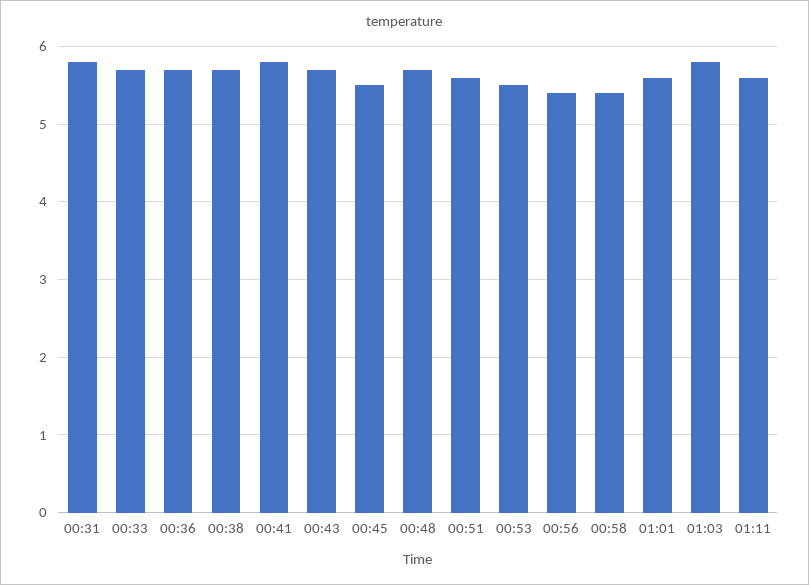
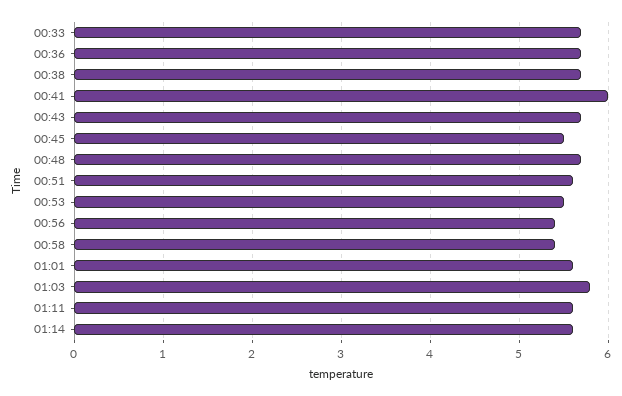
00:31: 5.8 -> none
00:41: 5.8 -> 6
01:14: none -> 5.6

